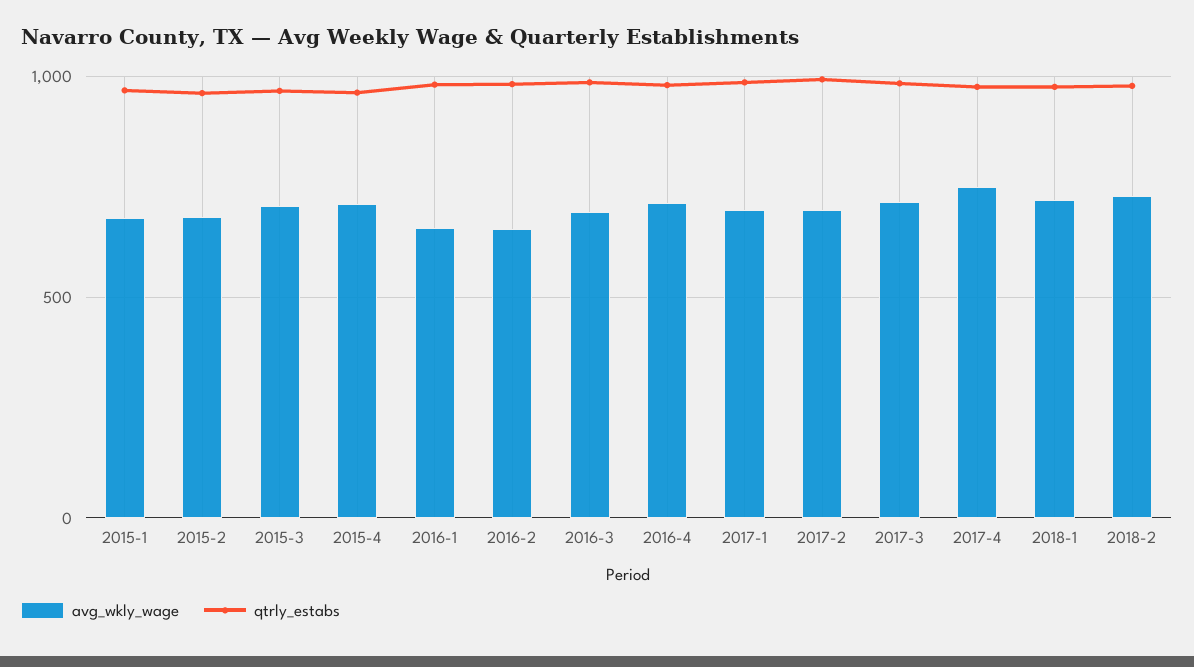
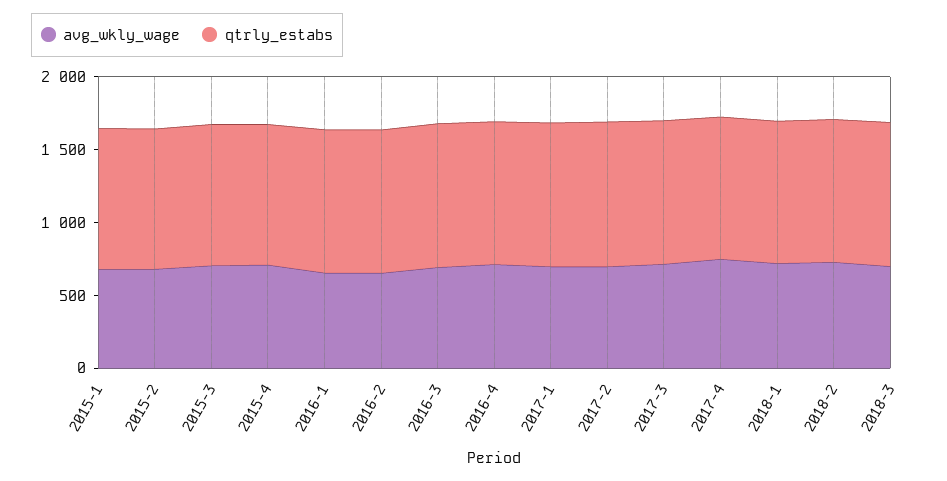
avg_wkly_wage, 2018-3: none -> 700
qtrly_estabs, 2018-3: none -> 1000

